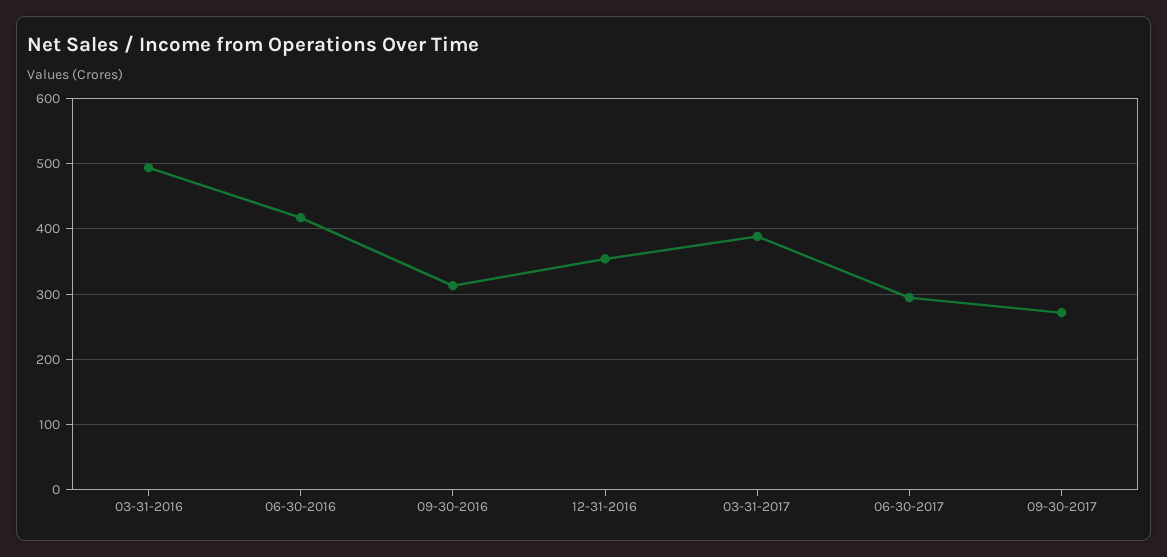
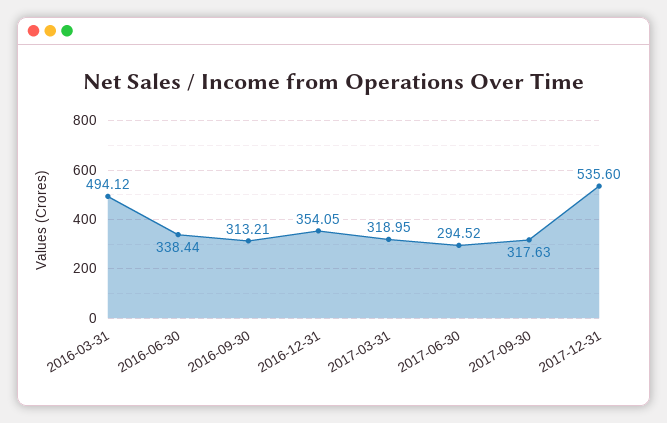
06-30-2016: 420 -> 338.44
03-31-2017: 390 -> 318.95
09-30-2017: 270 -> 317.63
2017-12-31: none -> 535.6

